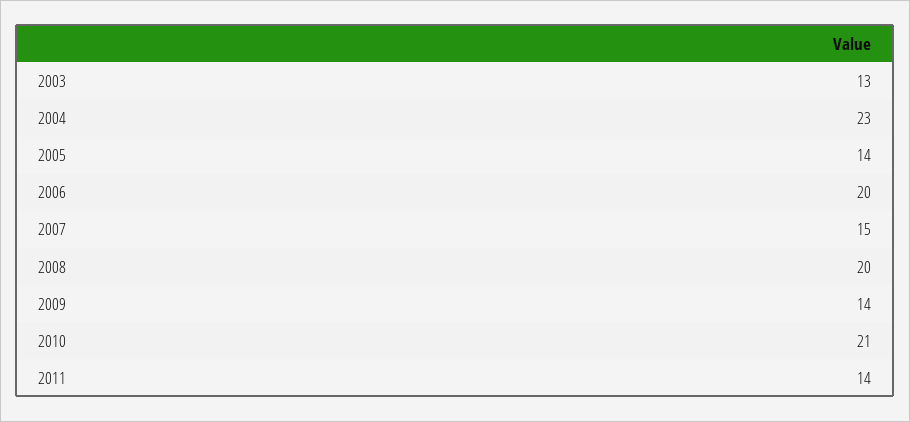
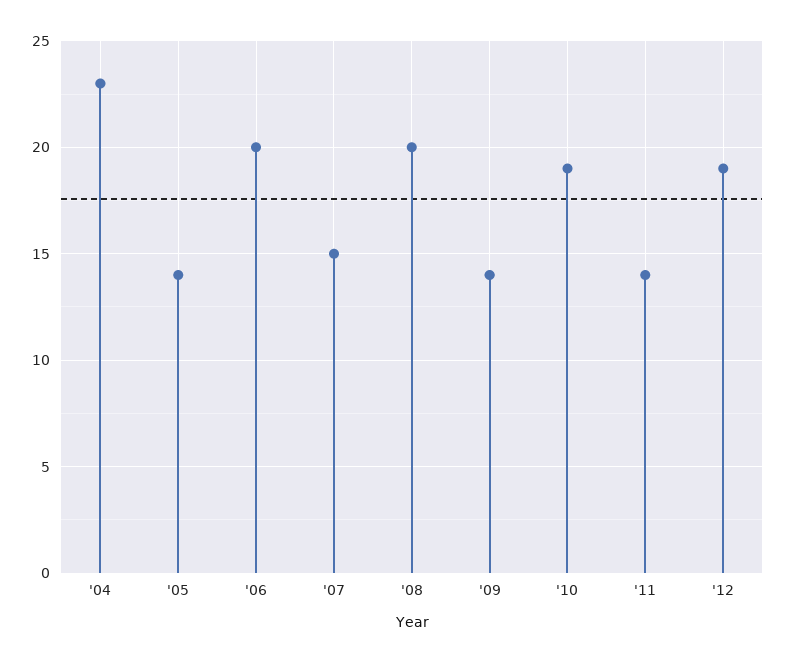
2003: 13 -> none
2010: 21 -> 19
'12: none -> 19

